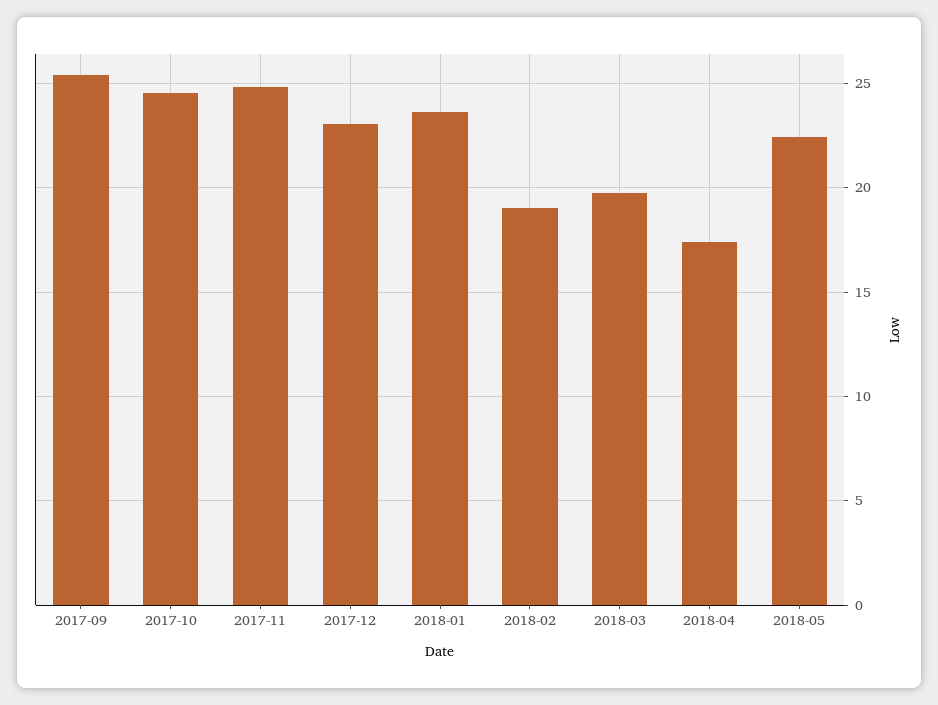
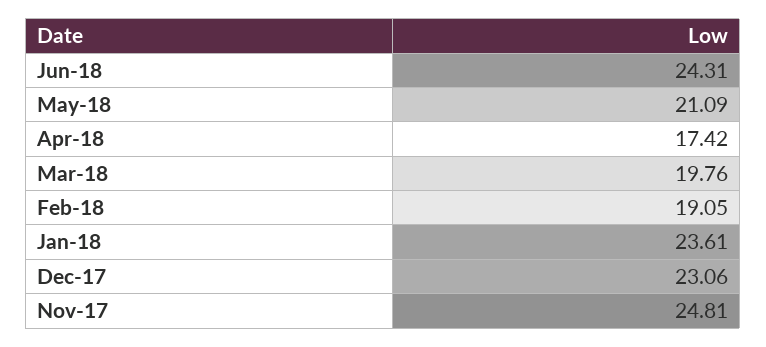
2017-09: 25.5 -> none
2017-10: 24.5 -> none
2018-05: 22.5 -> 21.09
Jun-18: none -> 24.31

